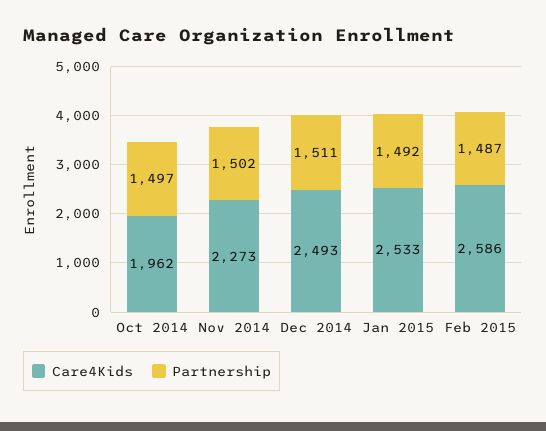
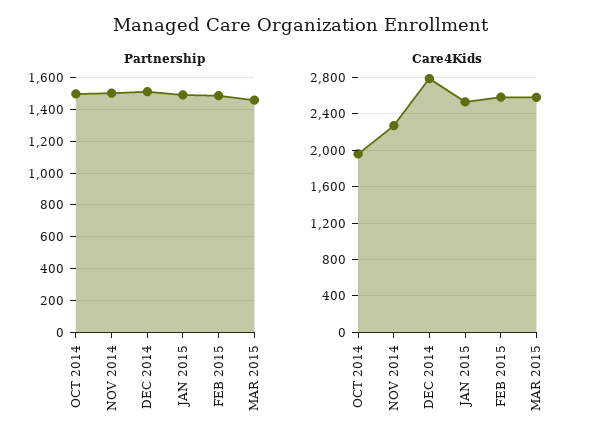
Care4Kids, Dec 2014: 2493 -> 2800
Partnership, MAR 2015: none -> 1450
Care4Kids, MAR 2015: none -> 2600

